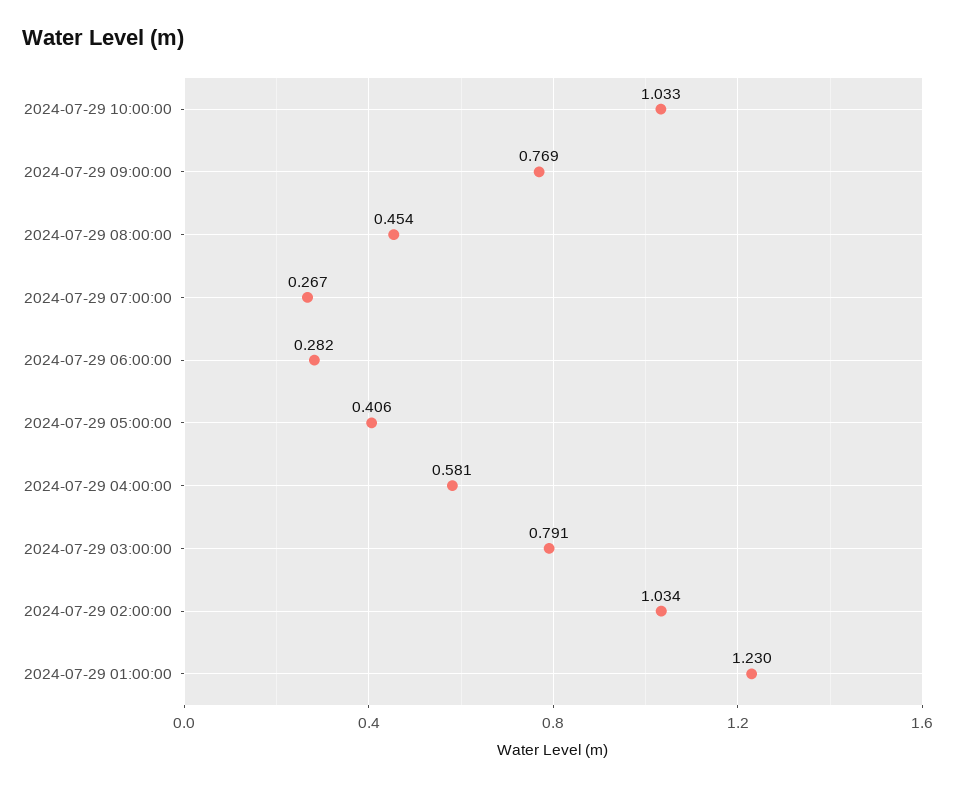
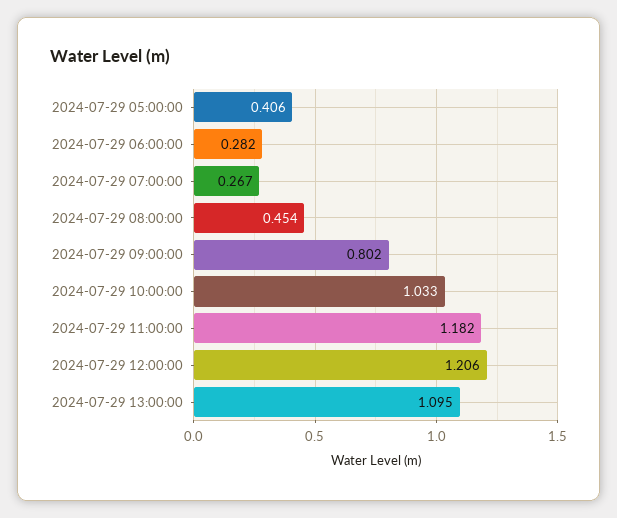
2024-07-29 09:00:00: 0.769 -> 0.802
2024-07-29 04:00:00: 0.581 -> none
2024-07-29 03:00:00: 0.791 -> none
2024-07-29 02:00:00: 1.034 -> none
2024-07-29 01:00:00: 1.23 -> none
2024-07-29 11:00:00: none -> 1.182
2024-07-29 12:00:00: none -> 1.206
2024-07-29 13:00:00: none -> 1.095

